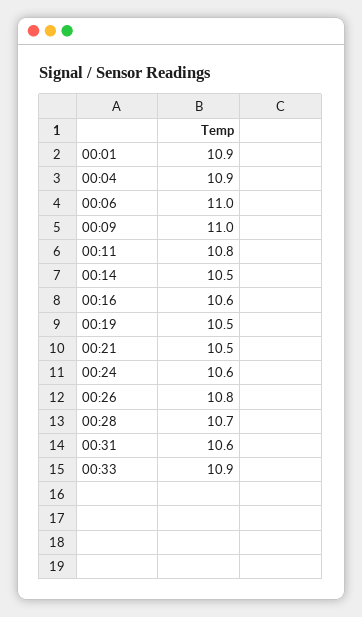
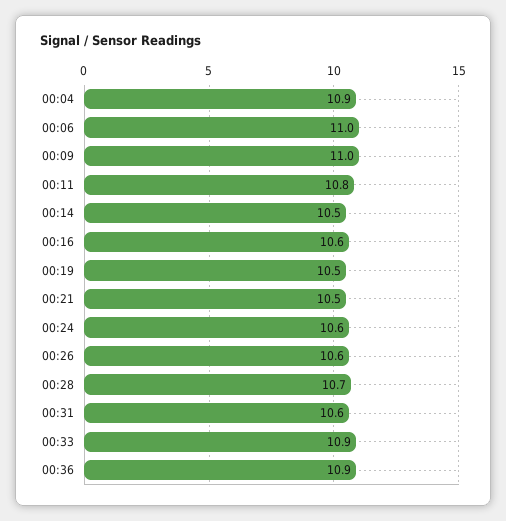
00:01: 10.9 -> none
00:26: 10.8 -> 10.6
00:36: none -> 10.9

